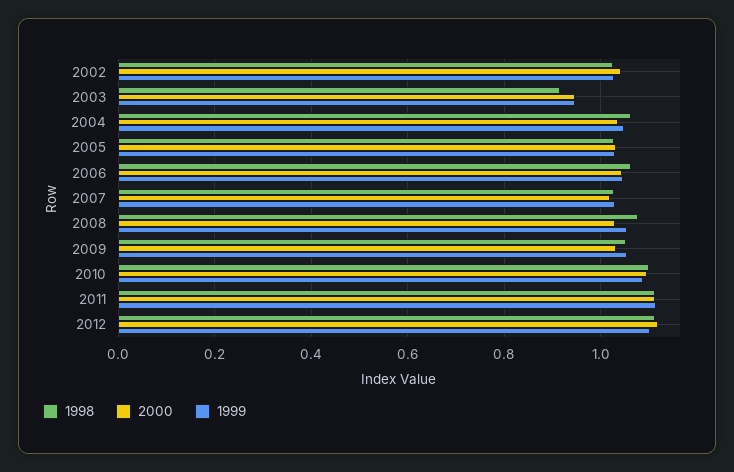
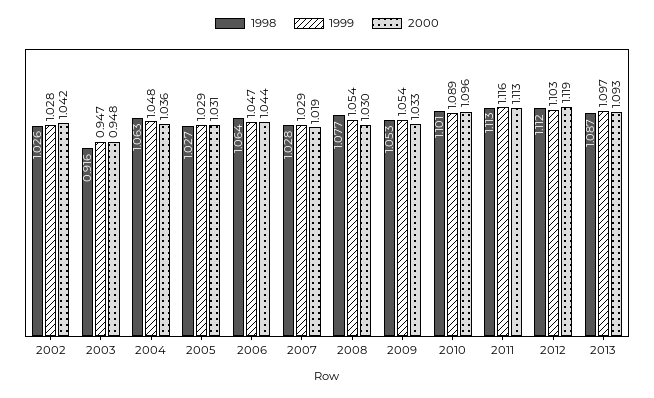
1998, 2013: none -> 1.087
1999, 2013: none -> 1.097
2000, 2013: none -> 1.093

